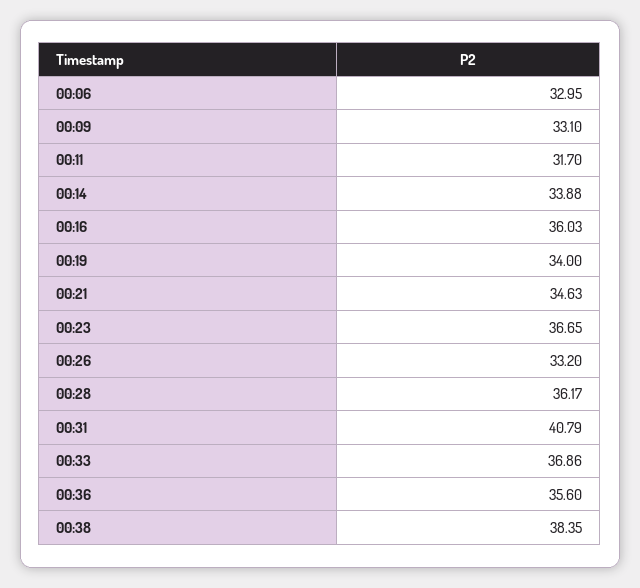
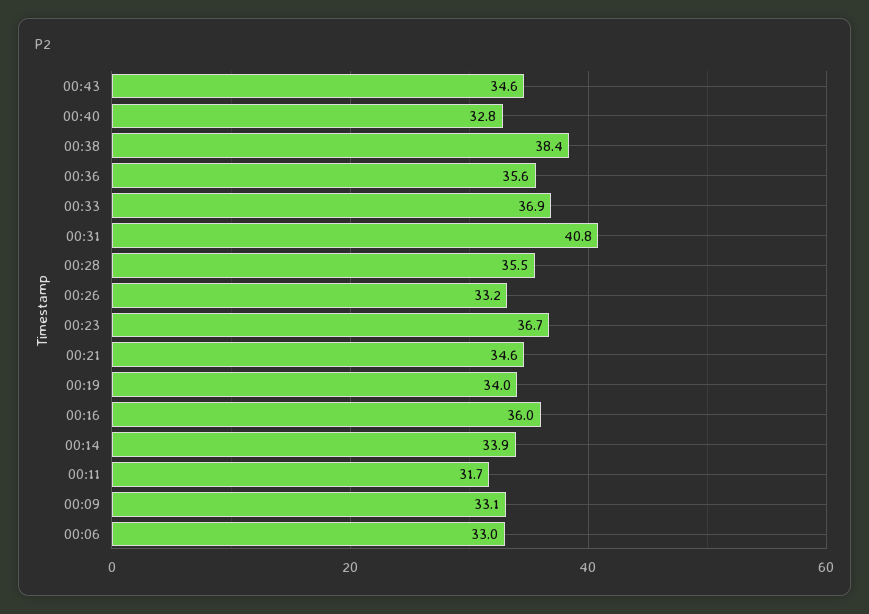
00:28: 36.17 -> 35.5
00:43: none -> 34.6
00:40: none -> 32.8

